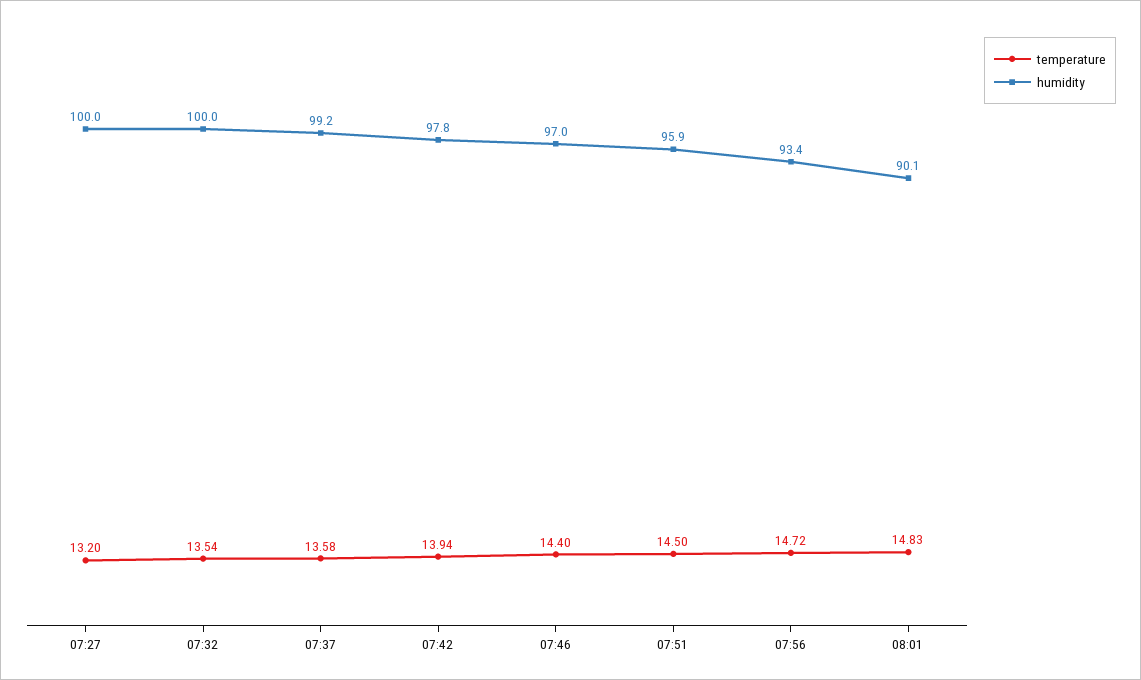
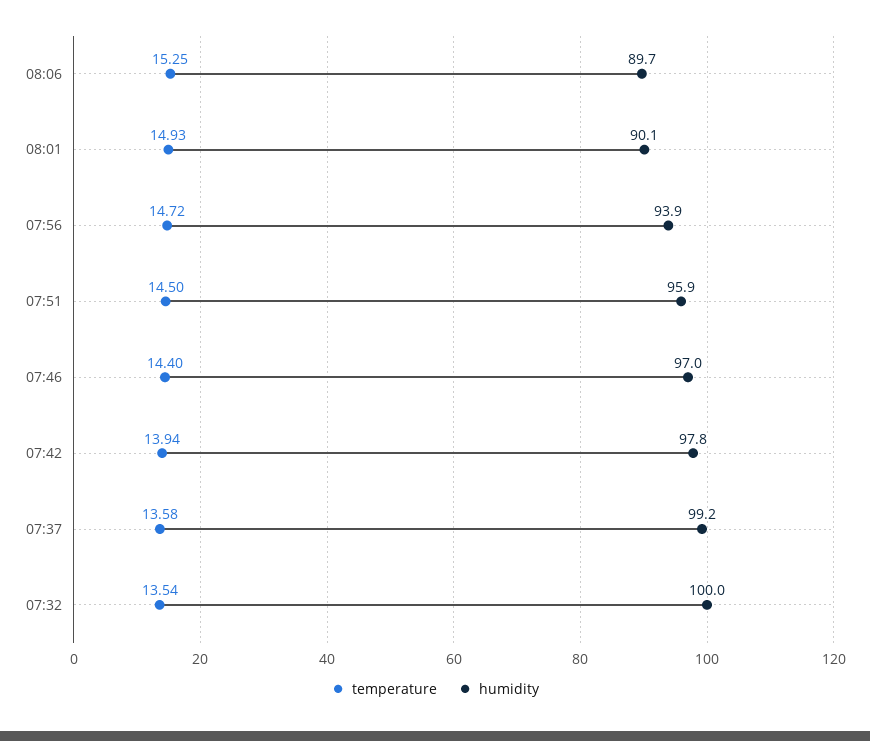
temperature, 07:27: 13.2 -> none
humidity, 07:27: 100 -> none
humidity, 07:56: 93.4 -> 93.9
temperature, 08:01: 14.83 -> 14.93
temperature, 08:06: none -> 15.25
humidity, 08:06: none -> 89.7

